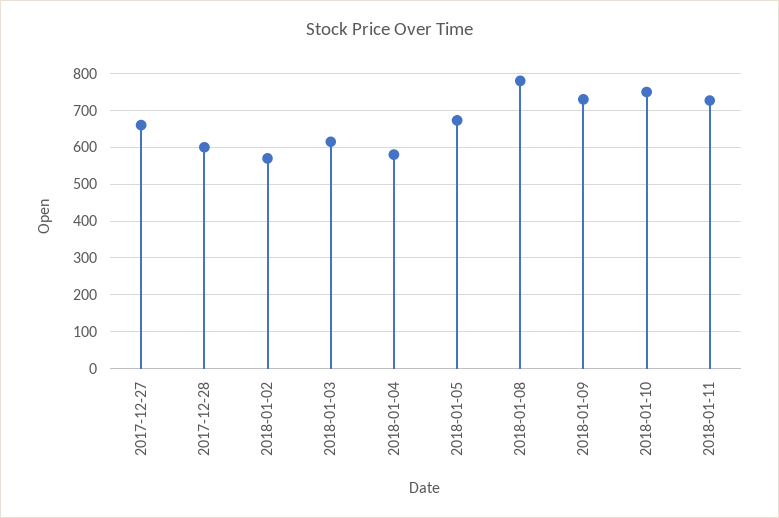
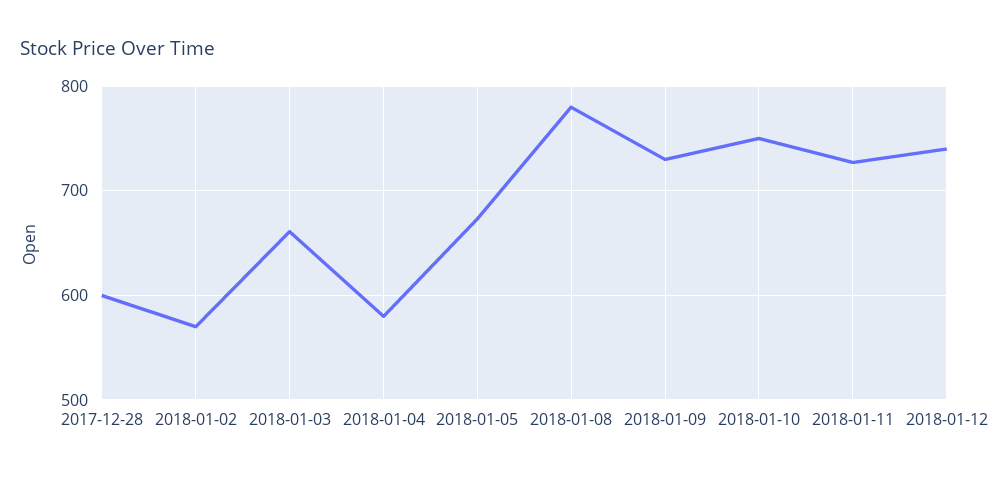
2017-12-27: 660 -> none
2018-01-03: 620 -> 660
2018-01-12: none -> 740

